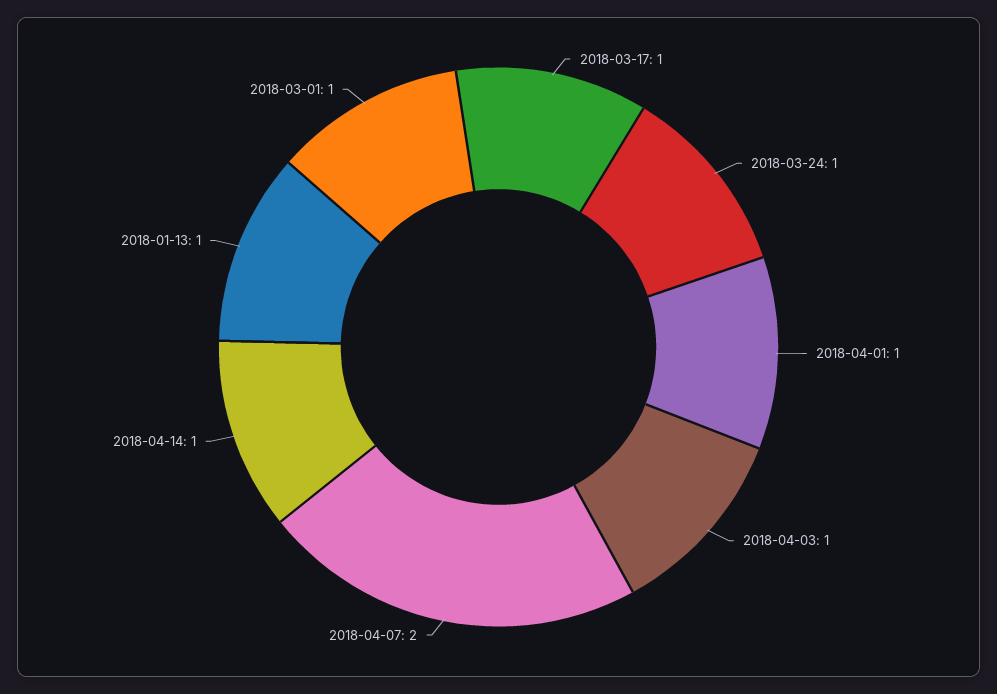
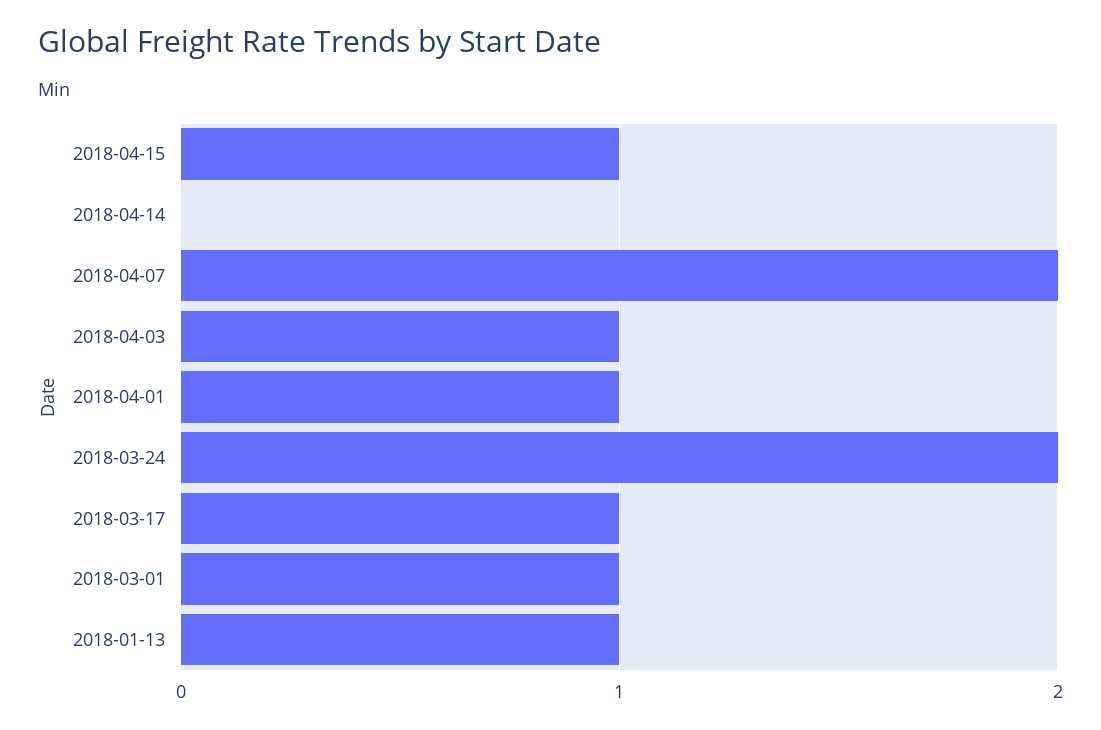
2018-03-24: 1 -> 2
2018-04-14: 1 -> 0
2018-04-15: none -> 1

